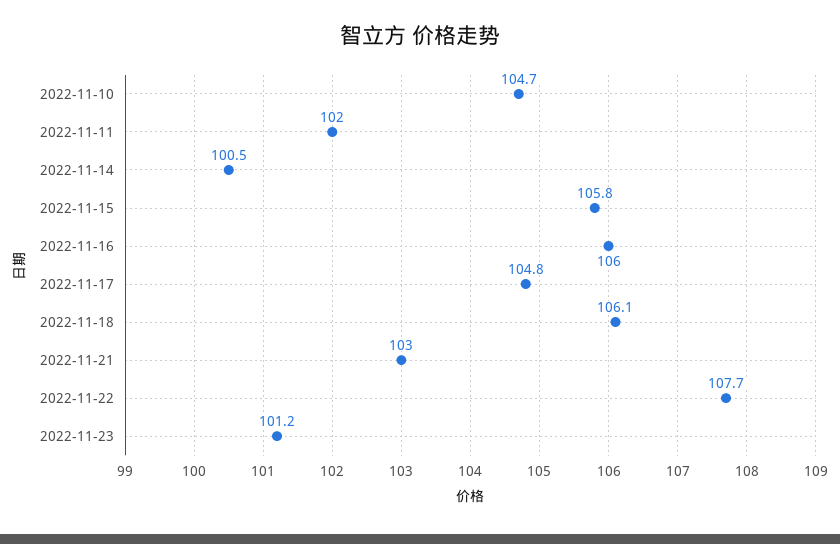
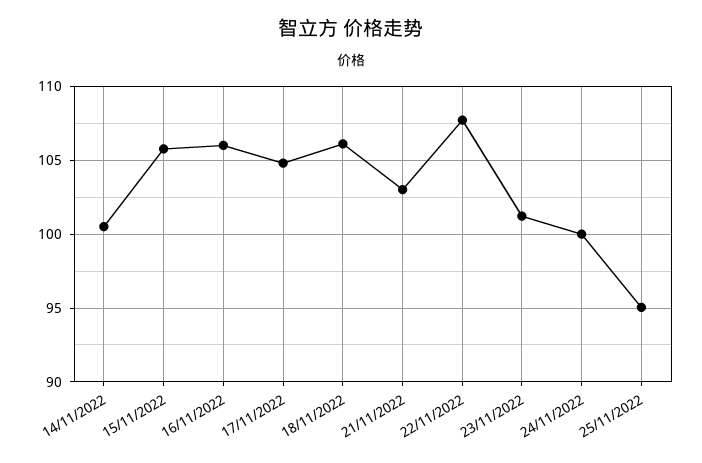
2022-11-10: 104.7 -> none
2022-11-11: 102 -> none
24/11/2022: none -> 100
25/11/2022: none -> 95

